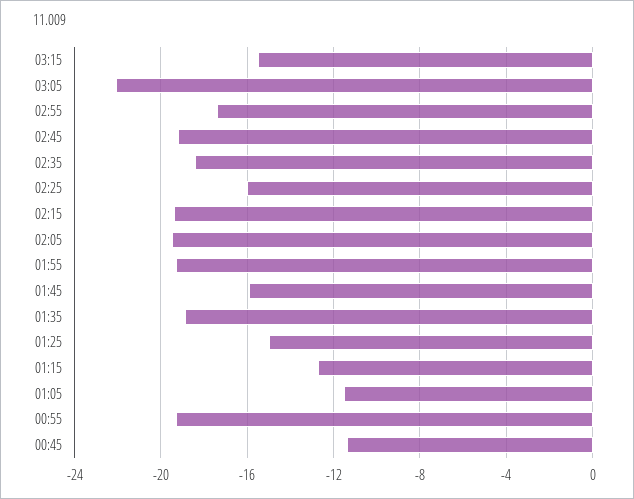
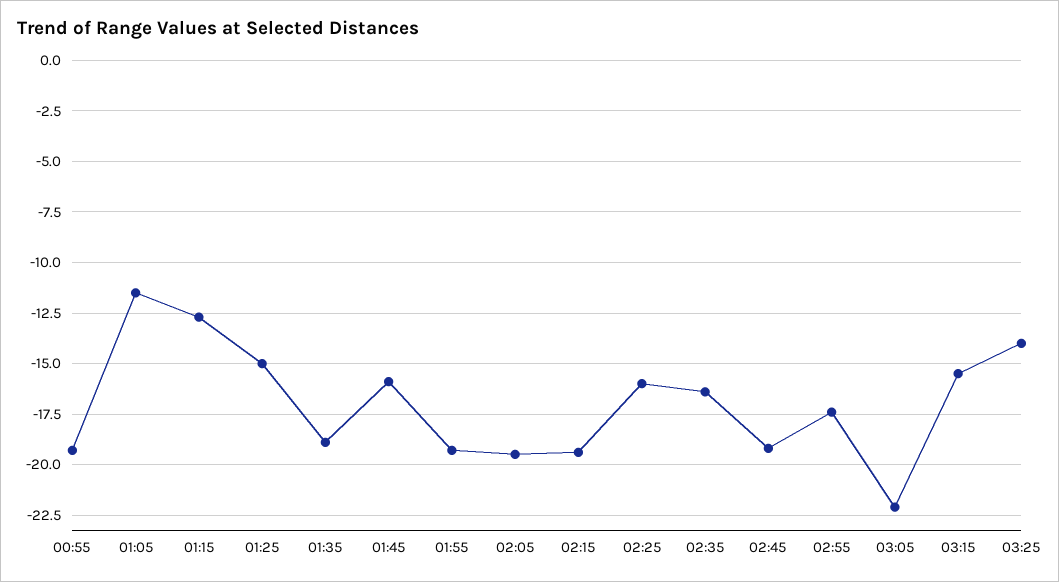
02:35: -18.5 -> -16.5
00:45: -11.5 -> none
03:25: none -> -14

